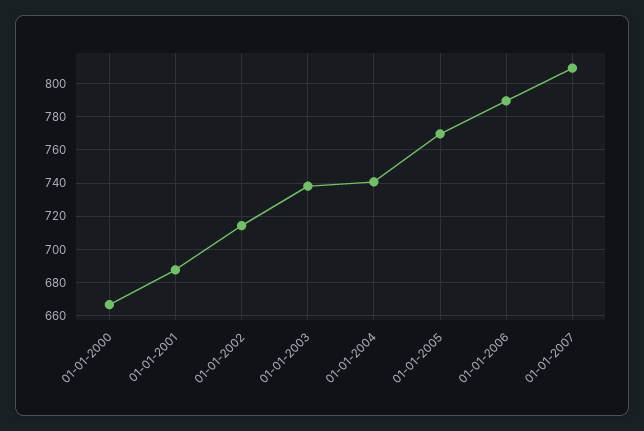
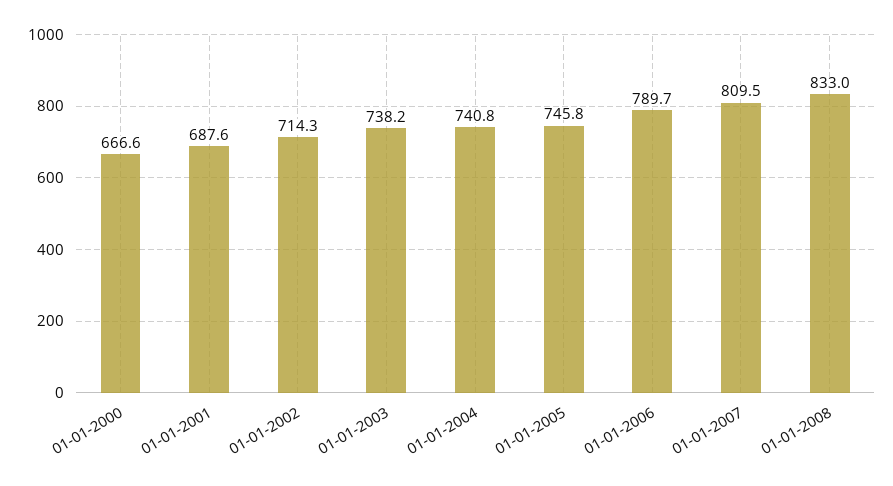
01-01-2005: 770 -> 745.8
01-01-2008: none -> 833

